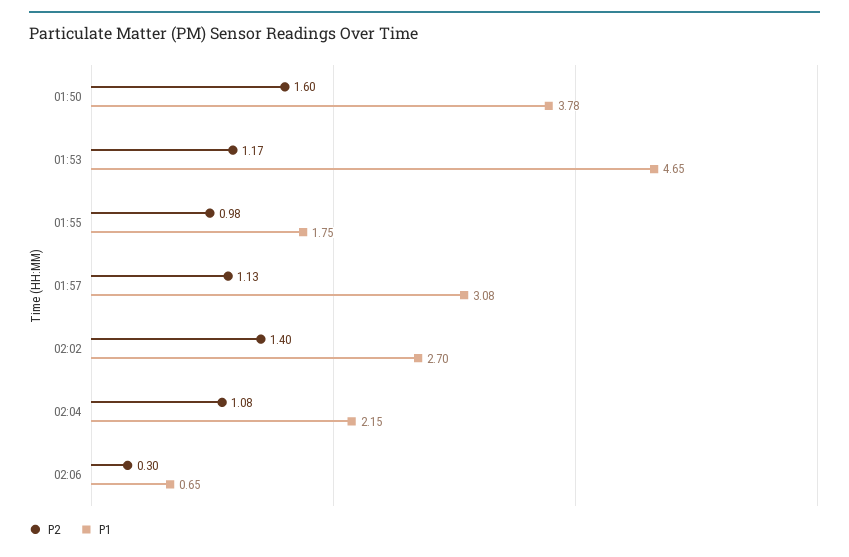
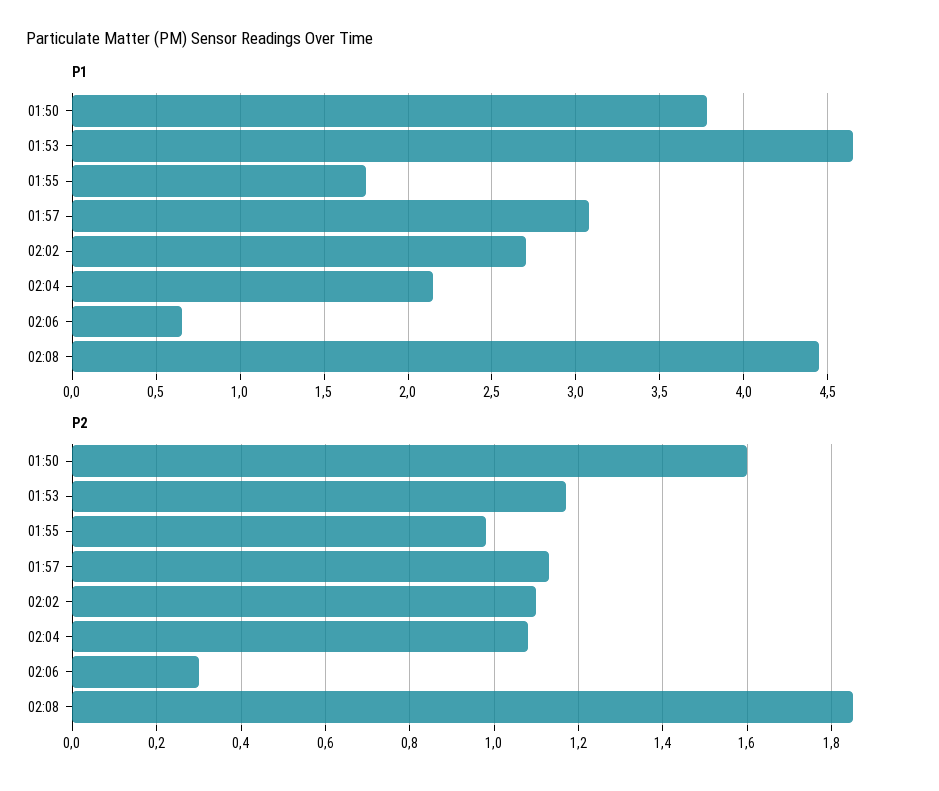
P2, 02:02: 1.4 -> 1.1
P1, 02:08: none -> 4.45
P2, 02:08: none -> 1.85

